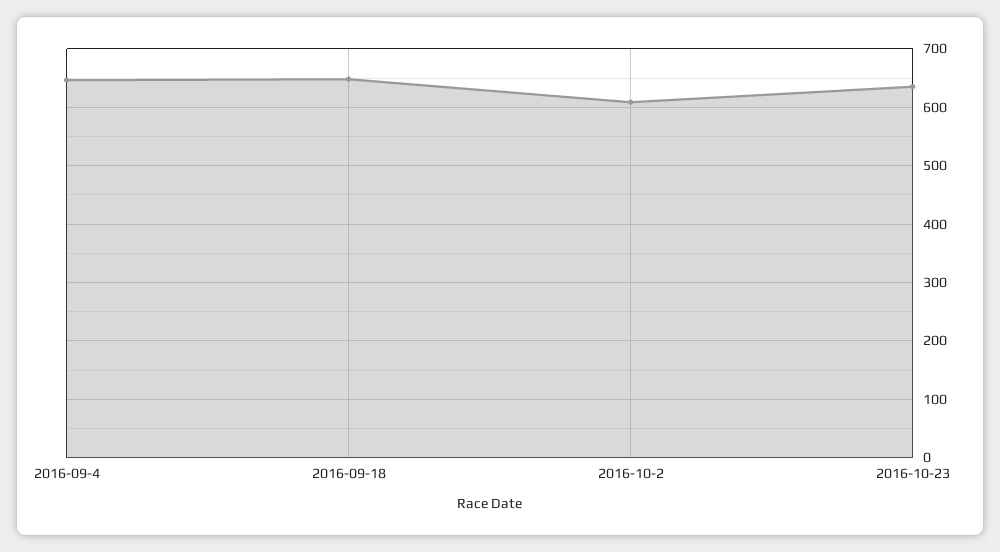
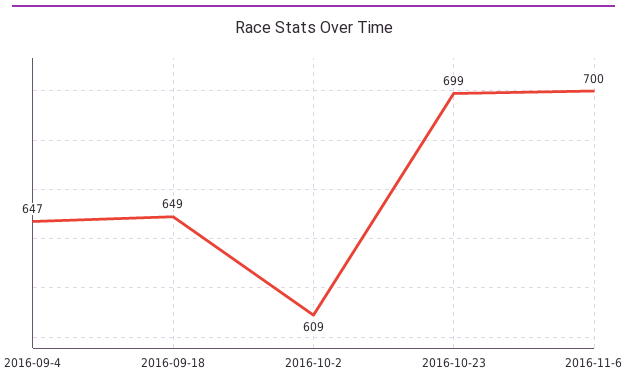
2016-10-23: 640 -> 699
2016-11-6: none -> 700

